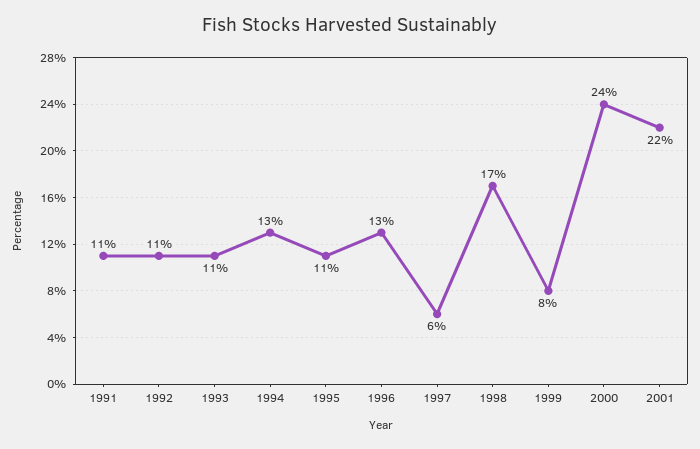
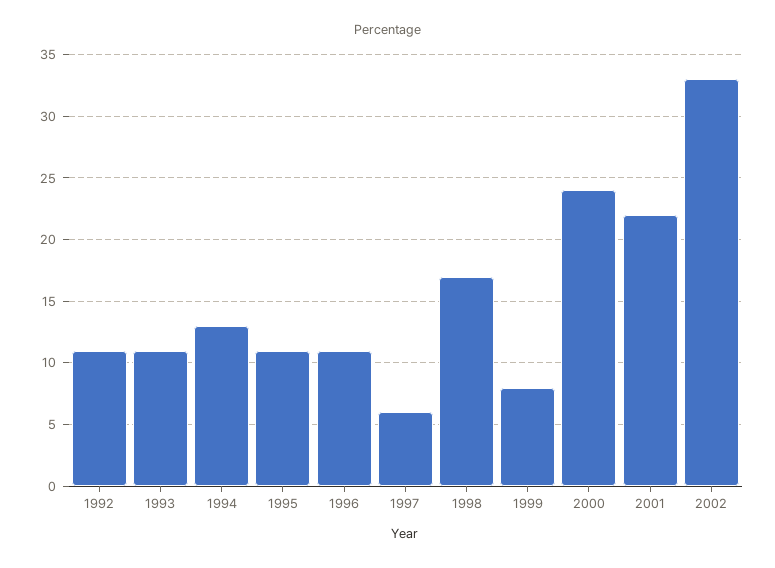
1991: 11 -> none
1996: 13 -> 11
2002: none -> 33

